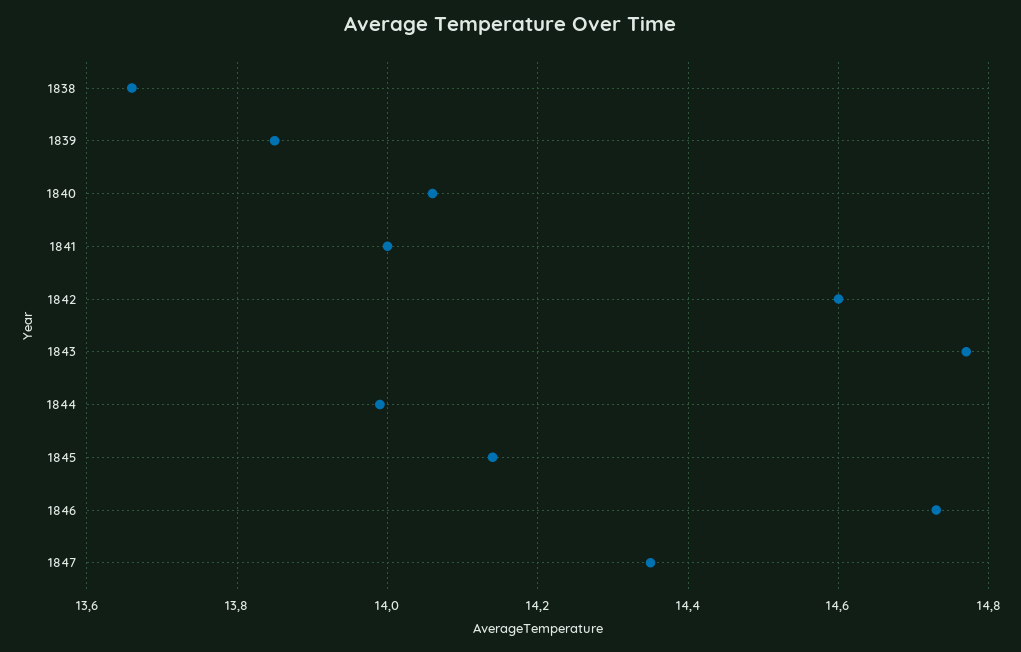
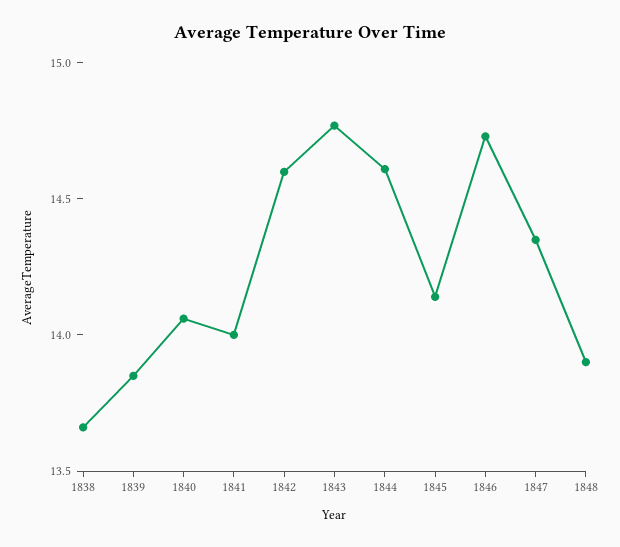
1844: 14 -> 14.6
1848: none -> 13.9

